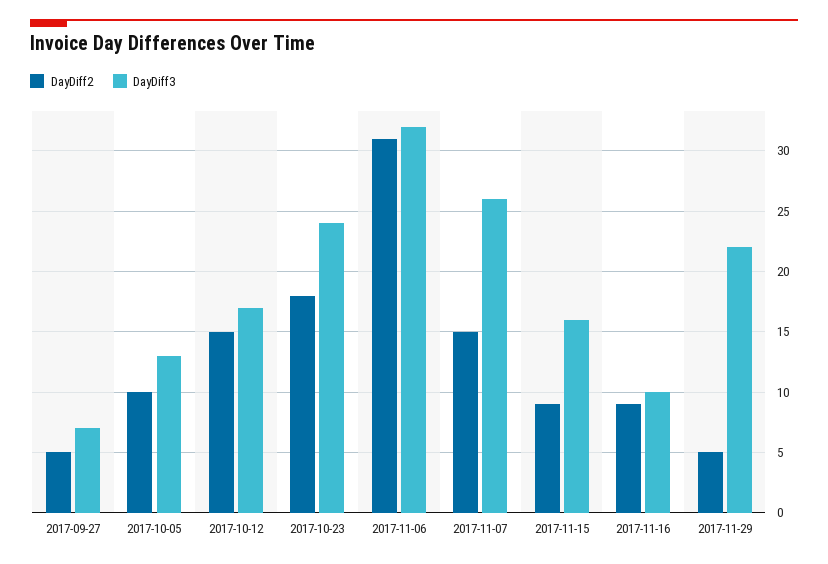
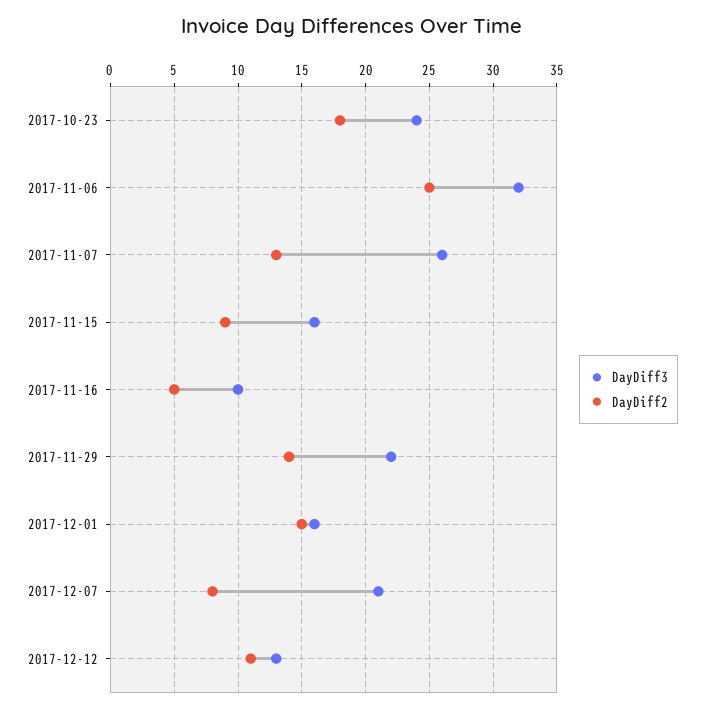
DayDiff2, 2017-09-27: 5 -> none
DayDiff3, 2017-09-27: 7 -> none
DayDiff2, 2017-10-05: 10 -> none
DayDiff3, 2017-10-05: 13 -> none
DayDiff2, 2017-10-12: 15 -> none
DayDiff3, 2017-10-12: 17 -> none
DayDiff2, 2017-11-06: 31 -> 25
DayDiff2, 2017-11-07: 15 -> 13
DayDiff2, 2017-11-16: 9 -> 5
DayDiff2, 2017-11-29: 5 -> 14
DayDiff3, 2017-12-01: none -> 16
DayDiff2, 2017-12-01: none -> 15
DayDiff3, 2017-12-07: none -> 21
DayDiff2, 2017-12-07: none -> 8
DayDiff3, 2017-12-12: none -> 13
DayDiff2, 2017-12-12: none -> 11

